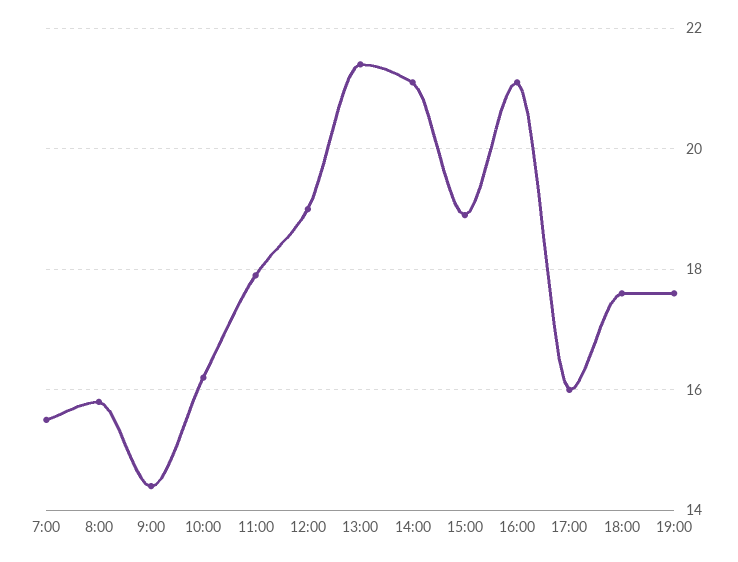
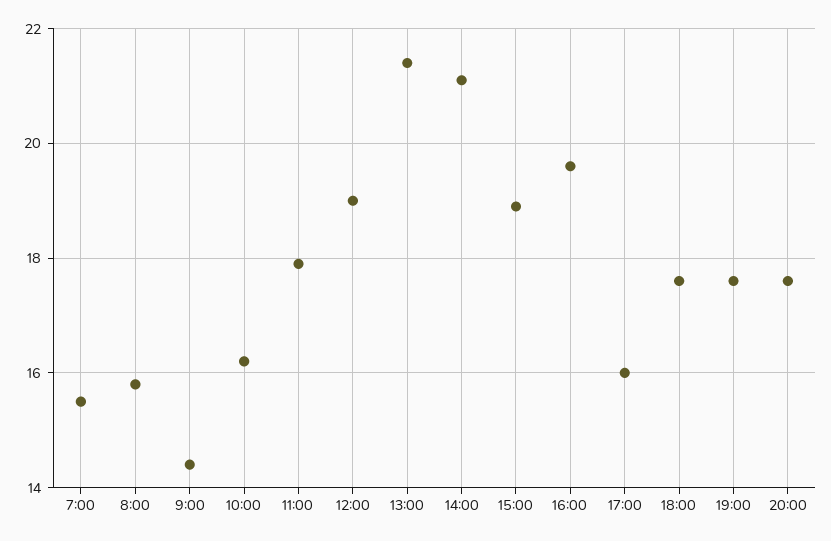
16:00: 21 -> 19.5
20:00: none -> 17.5

